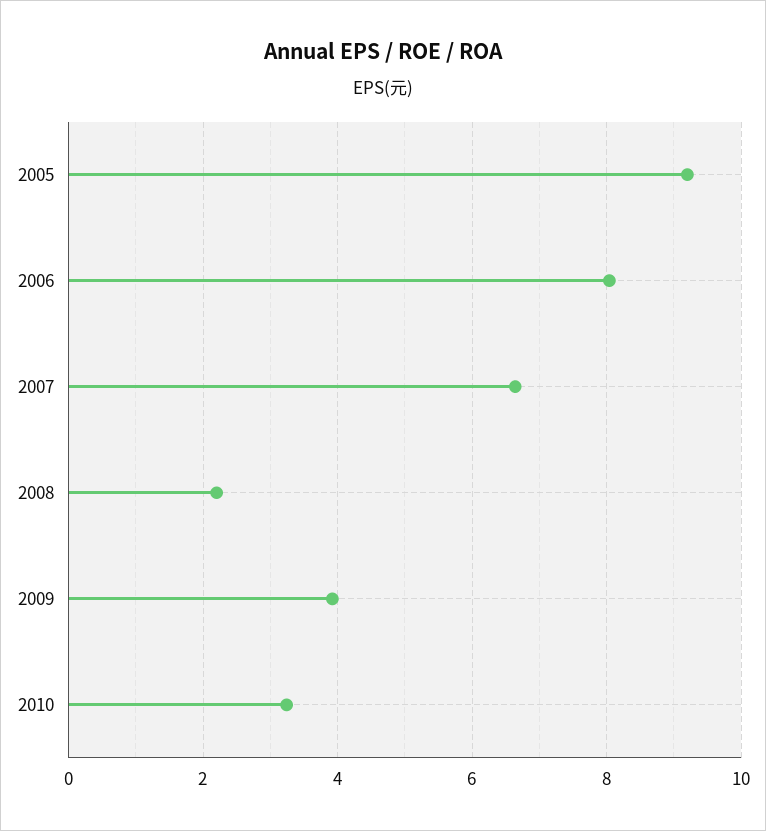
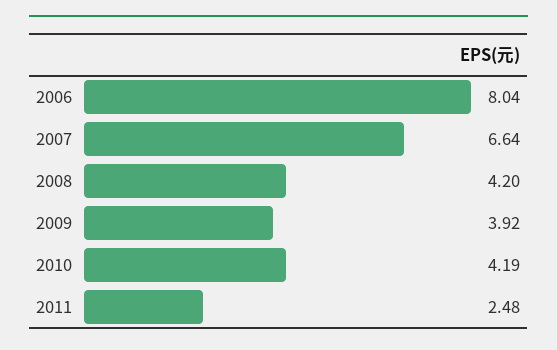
2005: 9.2 -> none
2008: 2.2 -> 4.2
2010: 3.2 -> 4.19
2011: none -> 2.48

